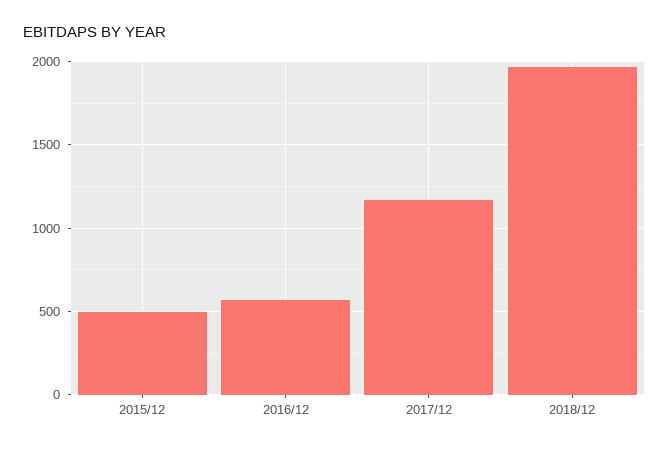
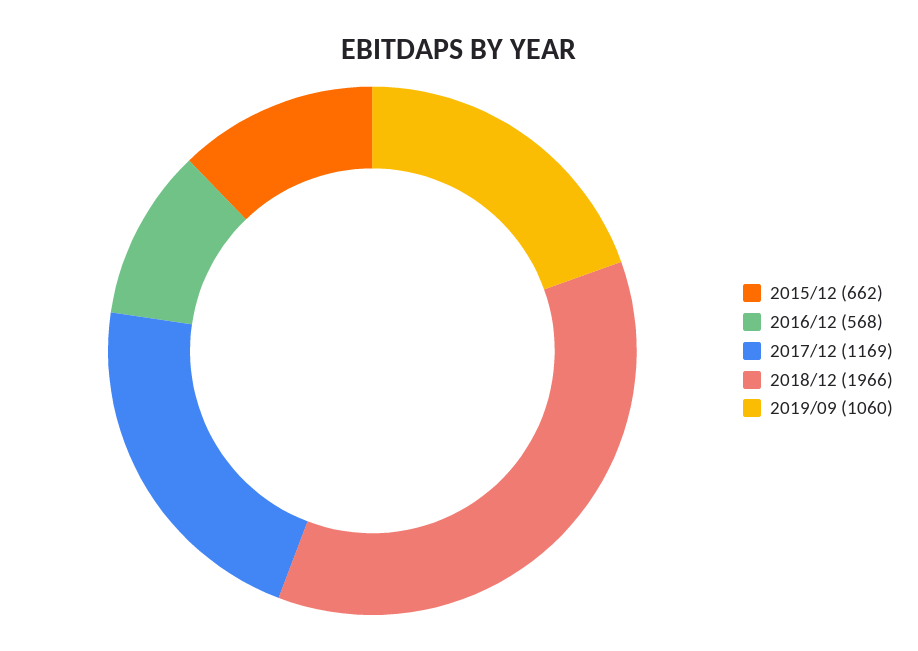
2015/12: 500 -> 662
2019/09: none -> 1060

